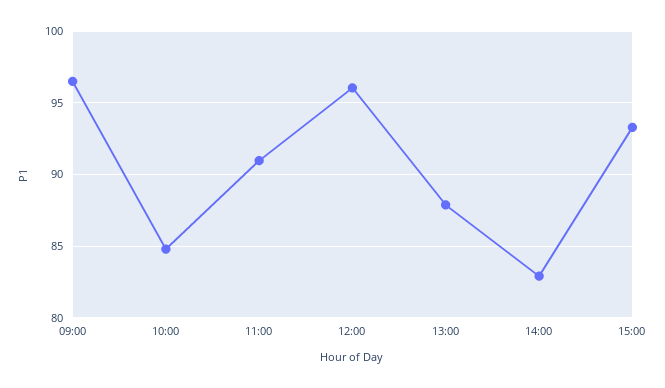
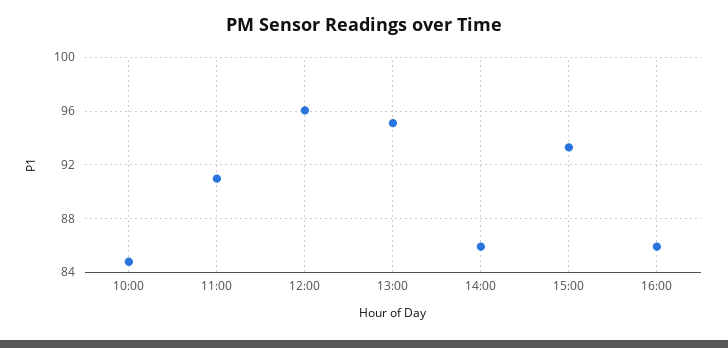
09:00: 96.5 -> none
13:00: 88 -> 95
14:00: 83 -> 86
16:00: none -> 86

